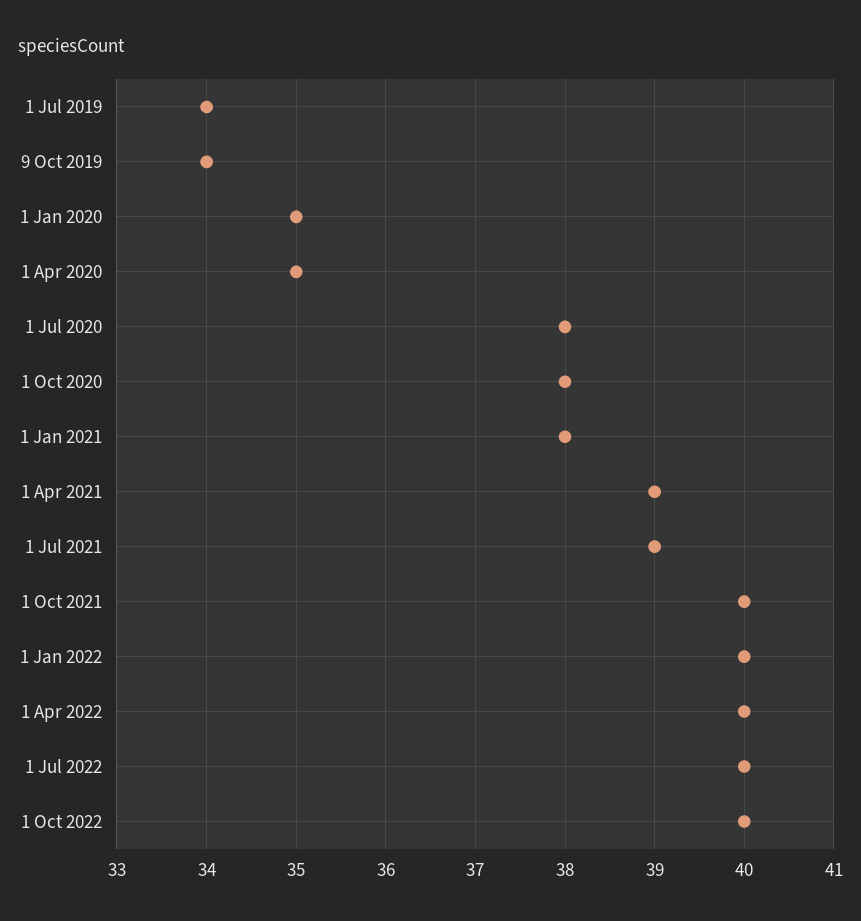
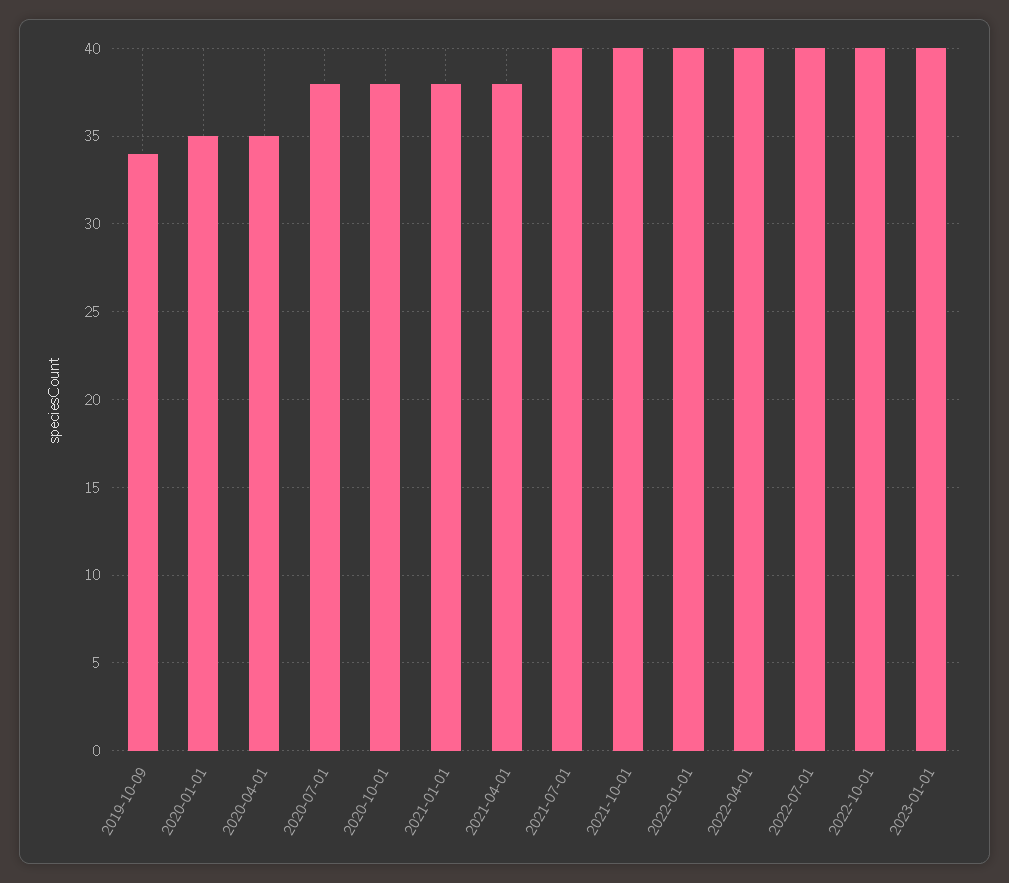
1 Jul 2019: 34 -> none
1 Apr 2021: 39 -> 38
1 Jul 2021: 39 -> 40
2023-01-01: none -> 40

